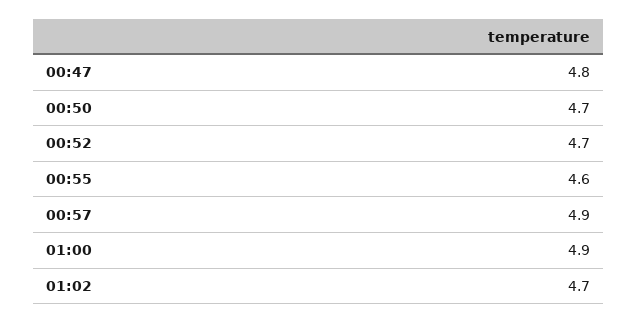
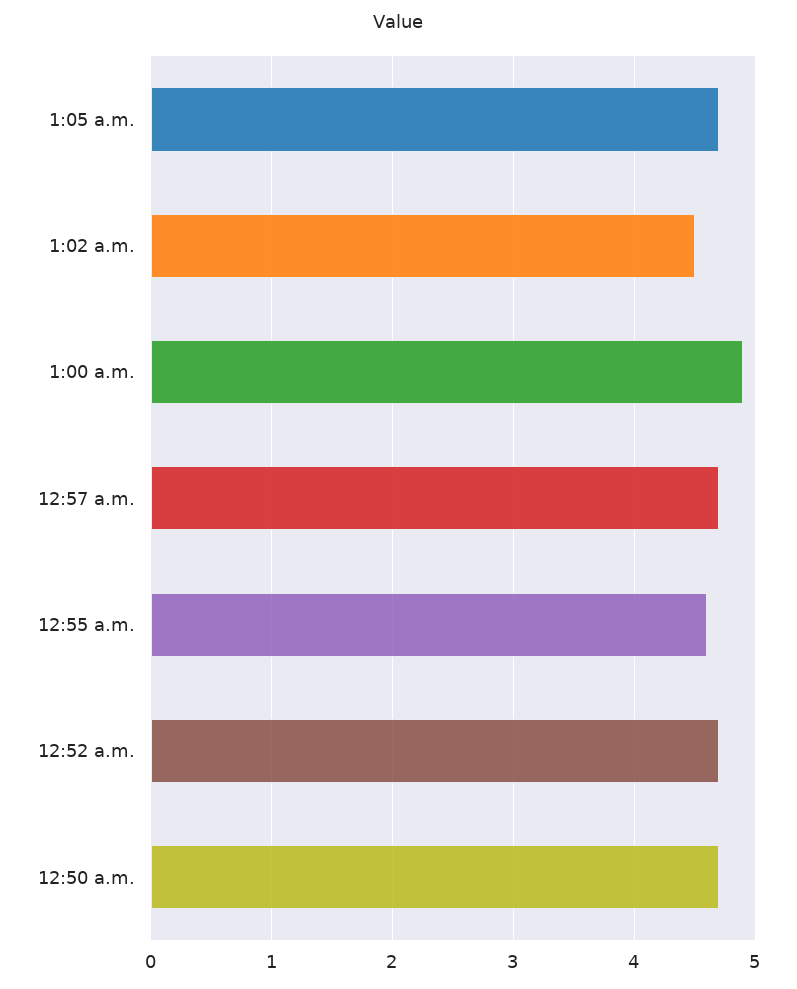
00:47: 4.8 -> none
00:57: 4.9 -> 4.7
01:02: 4.7 -> 4.5
1:05 a.m.: none -> 4.7

